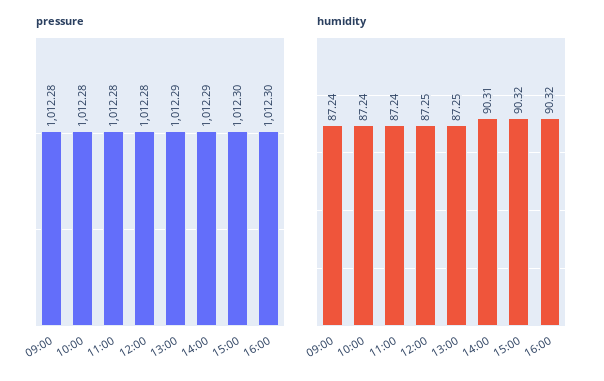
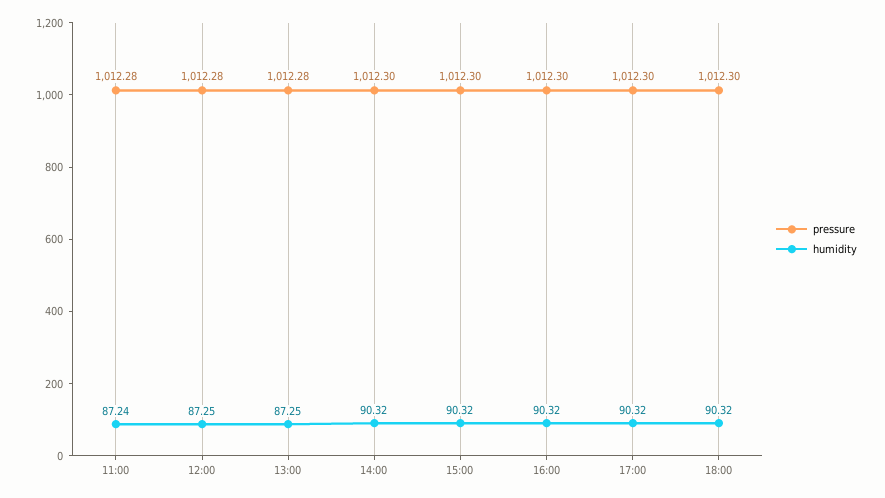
pressure, 09:00: 1012.28 -> none
pressure, 10:00: 1012.28 -> none
pressure, 13:00: 1012.29 -> 1012.28
pressure, 14:00: 1012.29 -> 1012.3
humidity, 09:00: 87.24 -> none
humidity, 10:00: 87.24 -> none
humidity, 14:00: 90.31 -> 90.32
pressure, 17:00: none -> 1012.3
humidity, 17:00: none -> 90.32
pressure, 18:00: none -> 1012.3
humidity, 18:00: none -> 90.32

